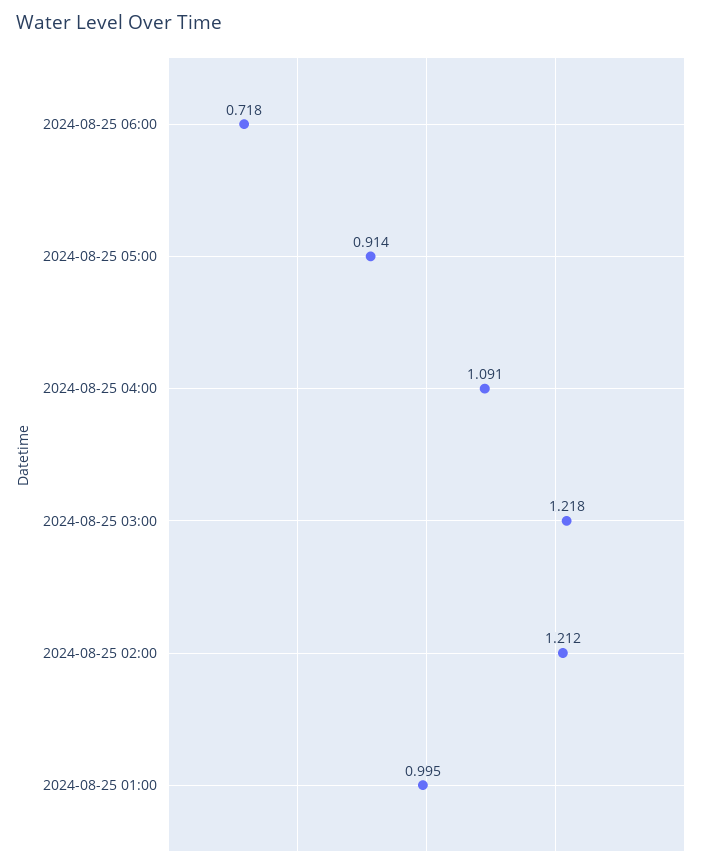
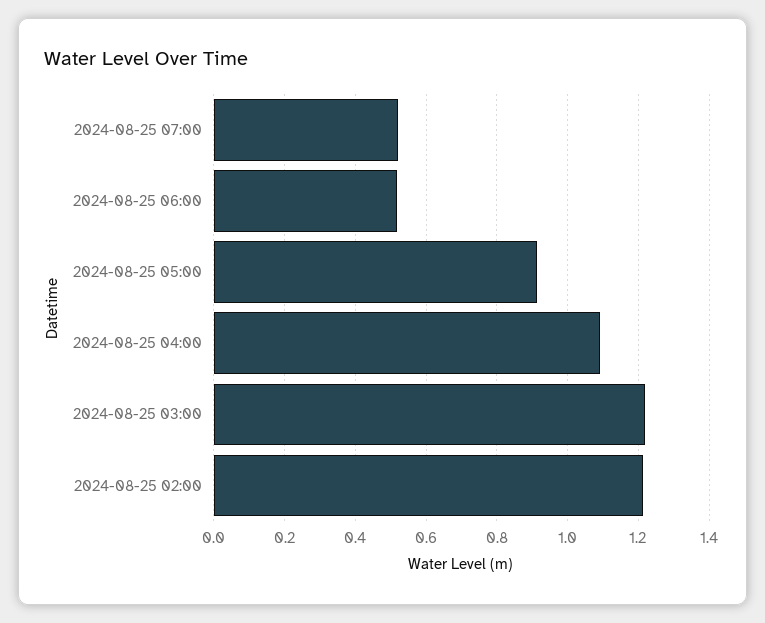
2024-08-25 06:00: 0.718 -> 0.52
2024-08-25 01:00: 0.995 -> none
2024-08-25 07:00: none -> 0.52

